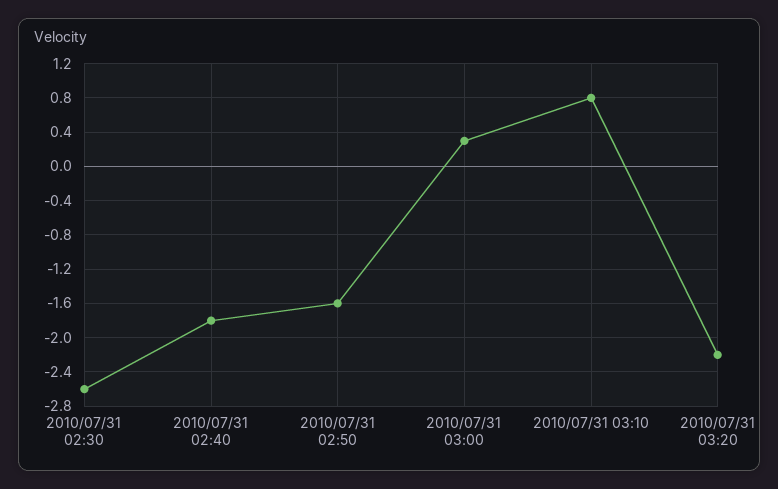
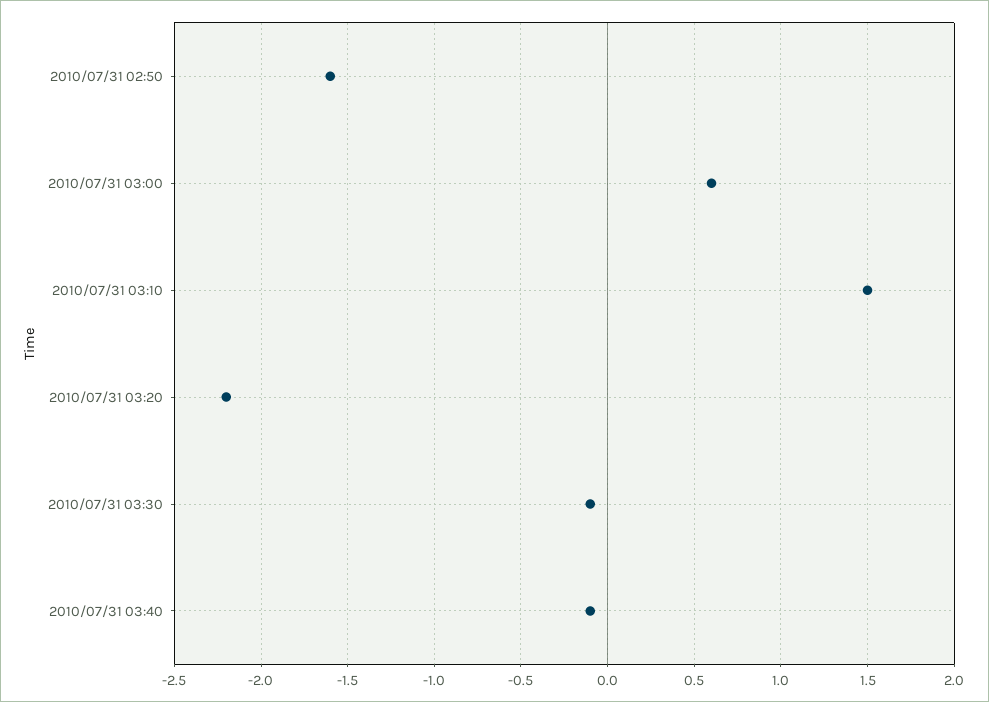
2010/07/31 02:30: -2.6 -> none
2010/07/31 02:40: -1.8 -> none
2010/07/31 03:00: 0.3 -> 0.6
2010/07/31 03:10: 0.8 -> 1.5
2010/07/31 03:30: none -> -0.1
2010/07/31 03:40: none -> -0.1

